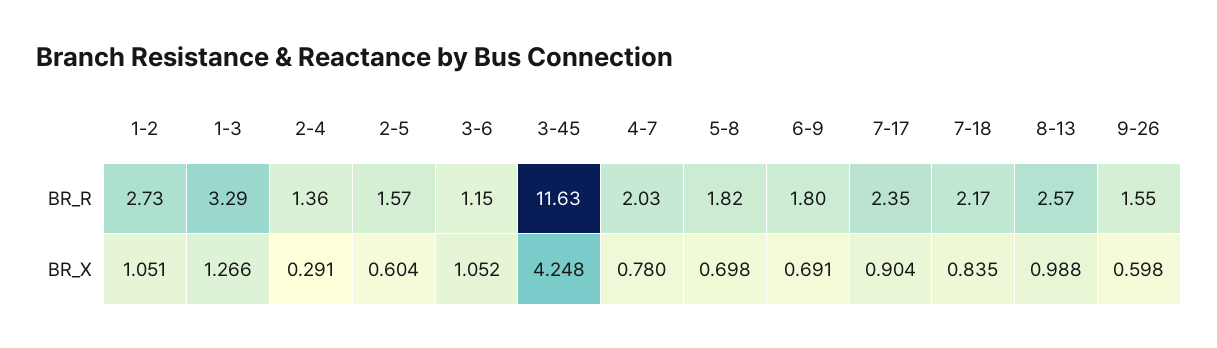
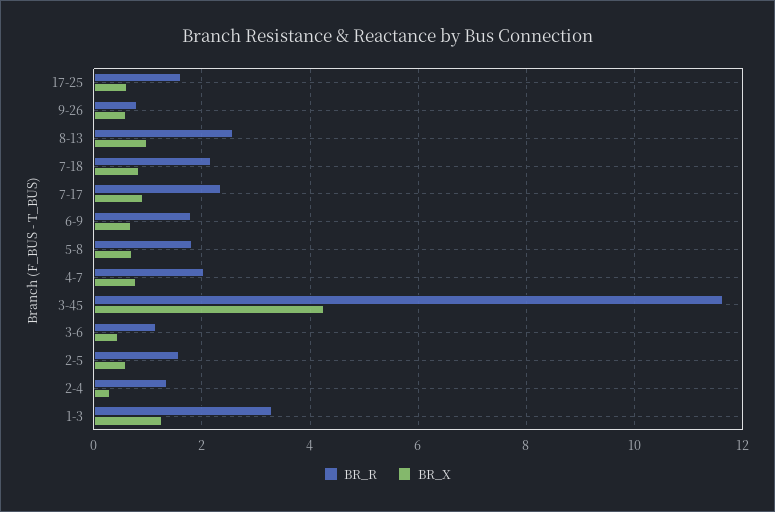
BR_R, 1-2: 2.73 -> none
BR_R, 9-26: 1.55 -> 0.8
BR_X, 1-2: 1.051 -> none
BR_X, 3-6: 1.052 -> 0.4
BR_R, 17-25: none -> 1.6
BR_X, 17-25: none -> 0.6

